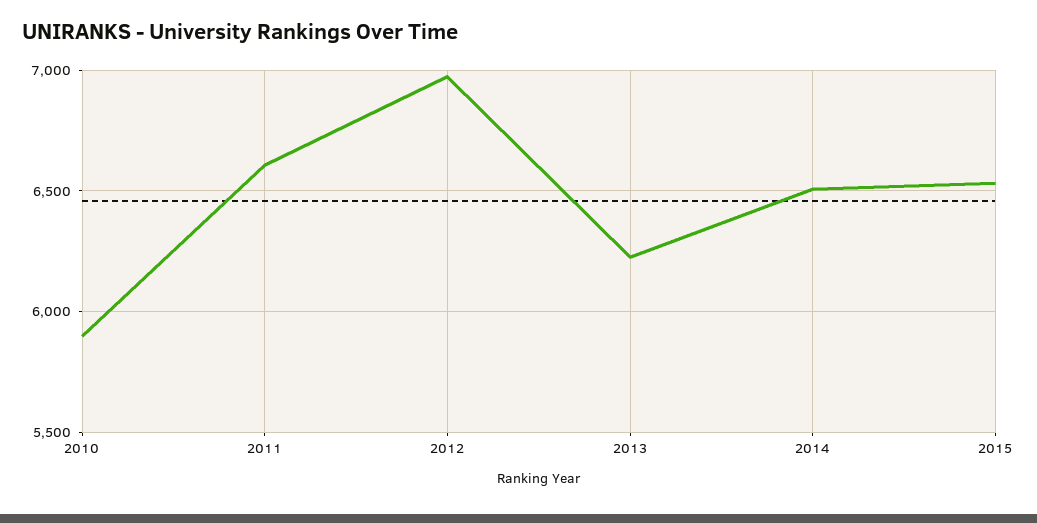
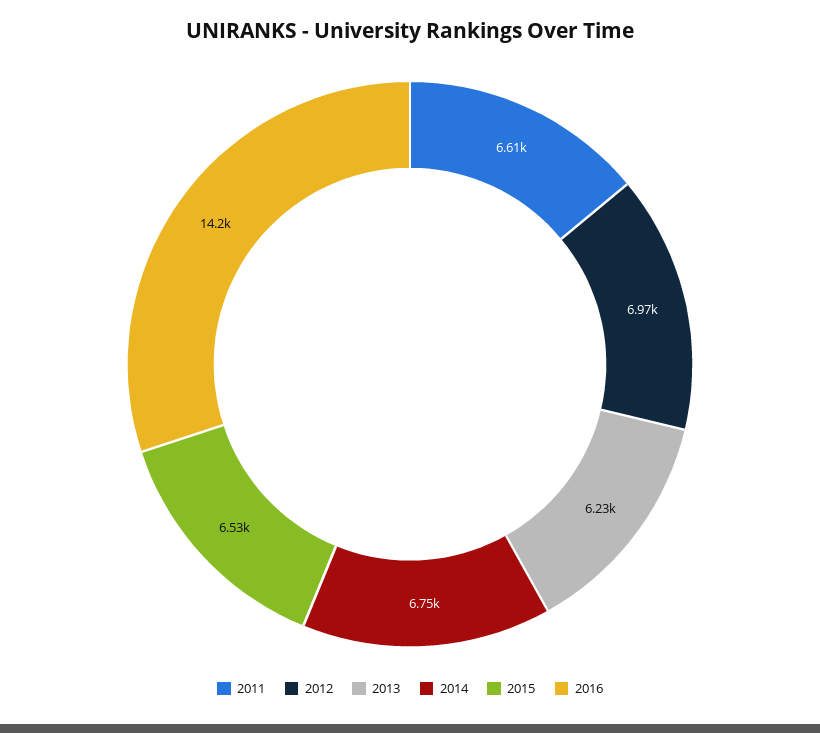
2010: 5900 -> none
2014: 6500 -> 6750
2016: none -> 14200

